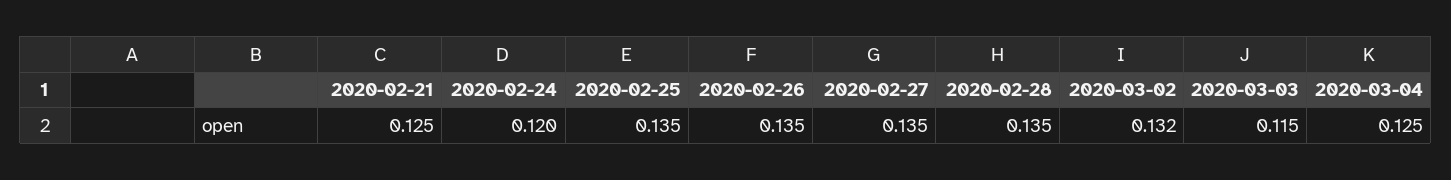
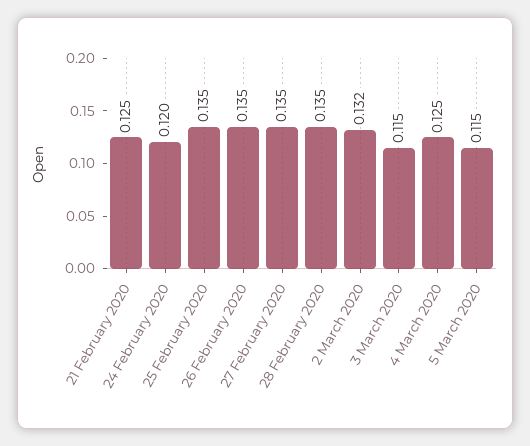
5 March 2020: none -> 0.115

